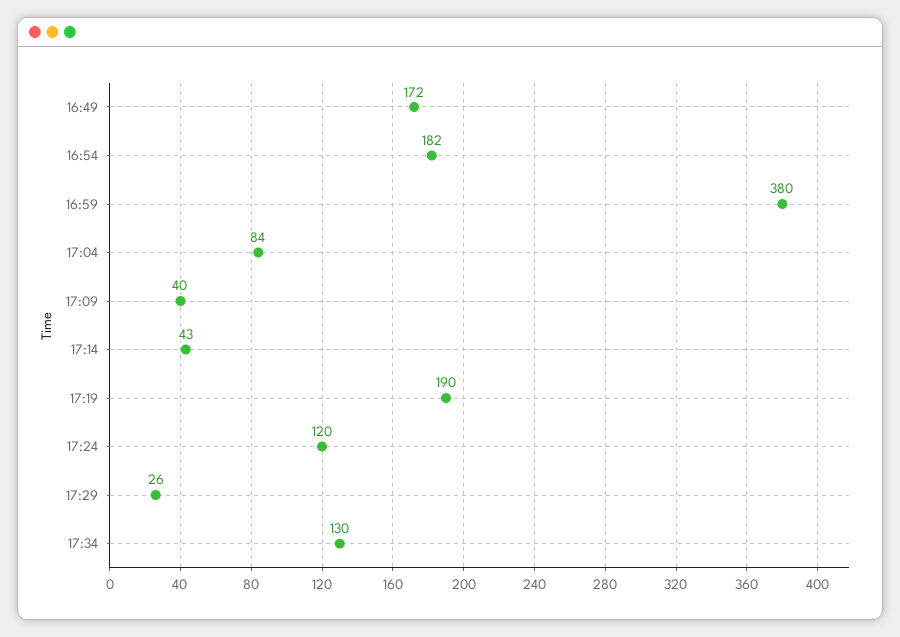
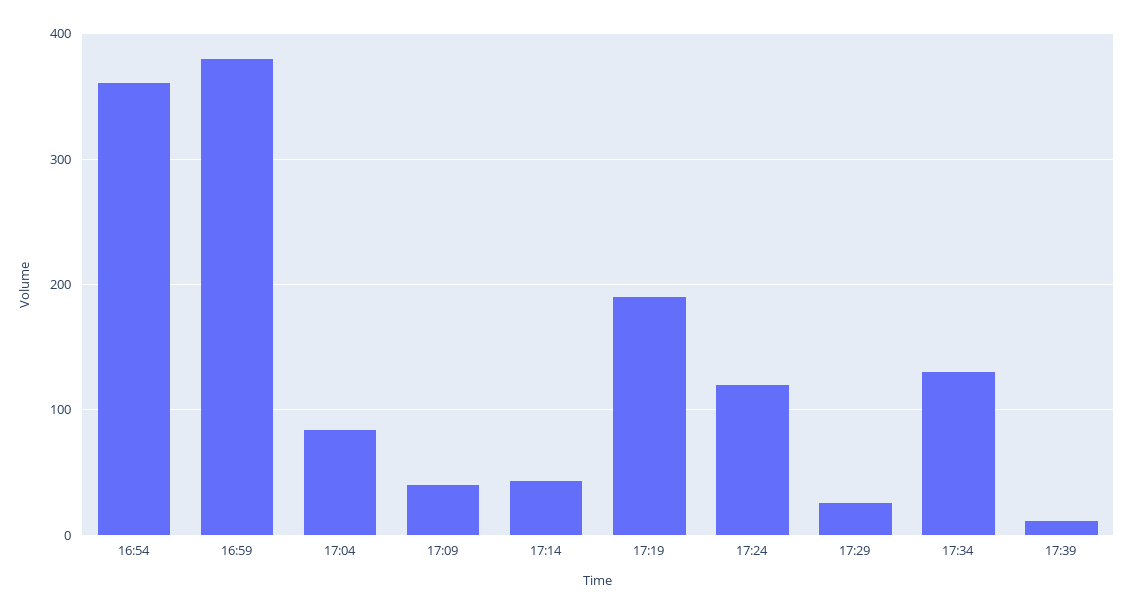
16:49: 172 -> none
16:54: 182 -> 360
17:39: none -> 10

